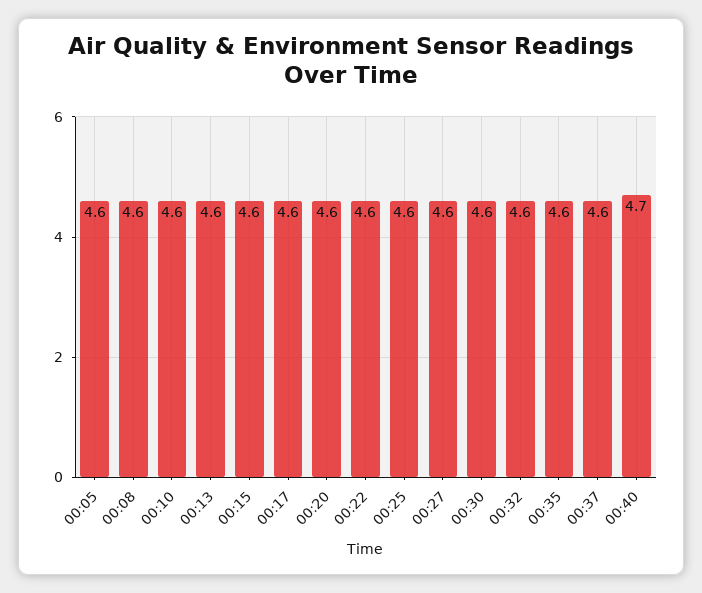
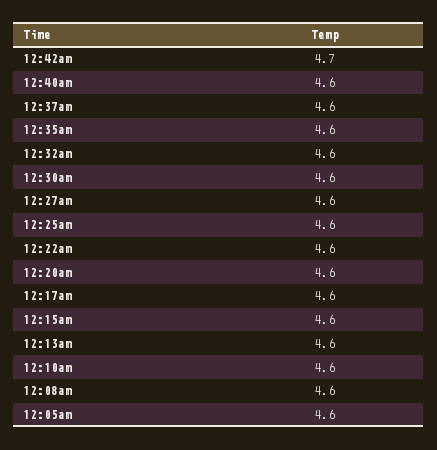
00:40: 4.7 -> 4.6
12:42am: none -> 4.7

